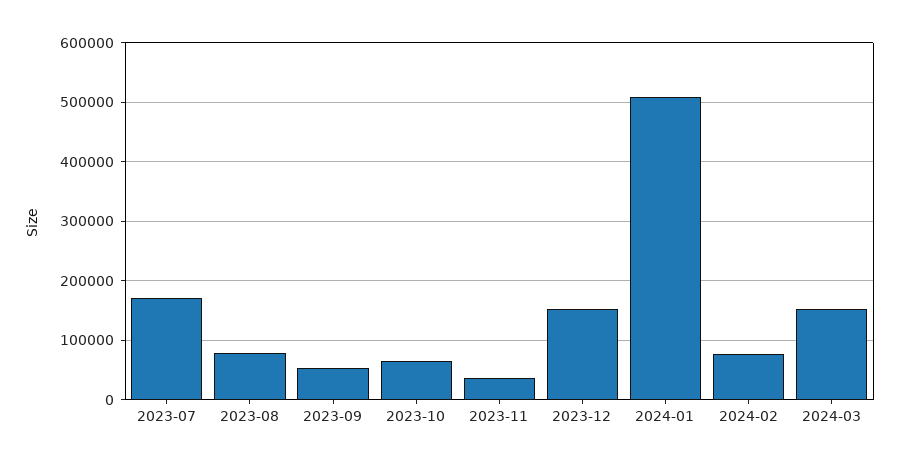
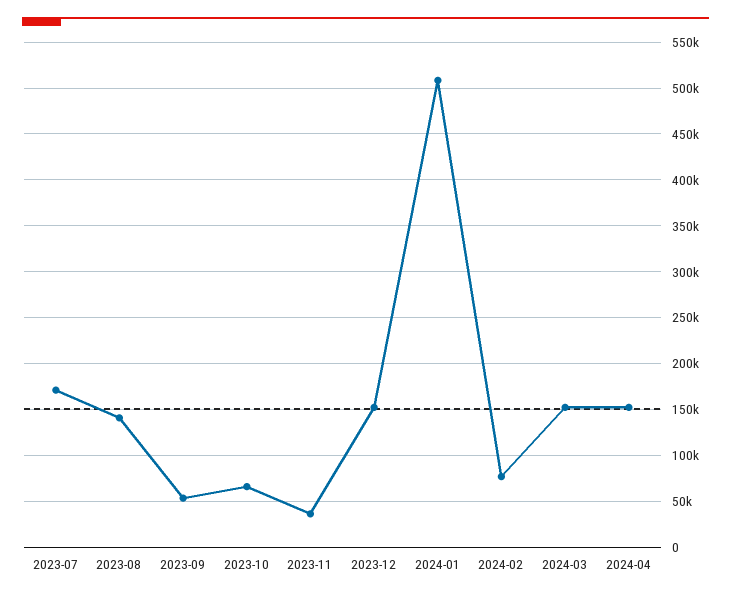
2023-08: 80000 -> 140000
2024-04: none -> 150000

